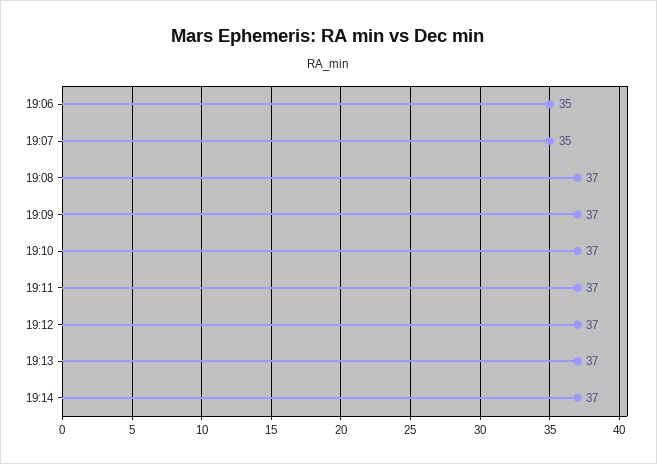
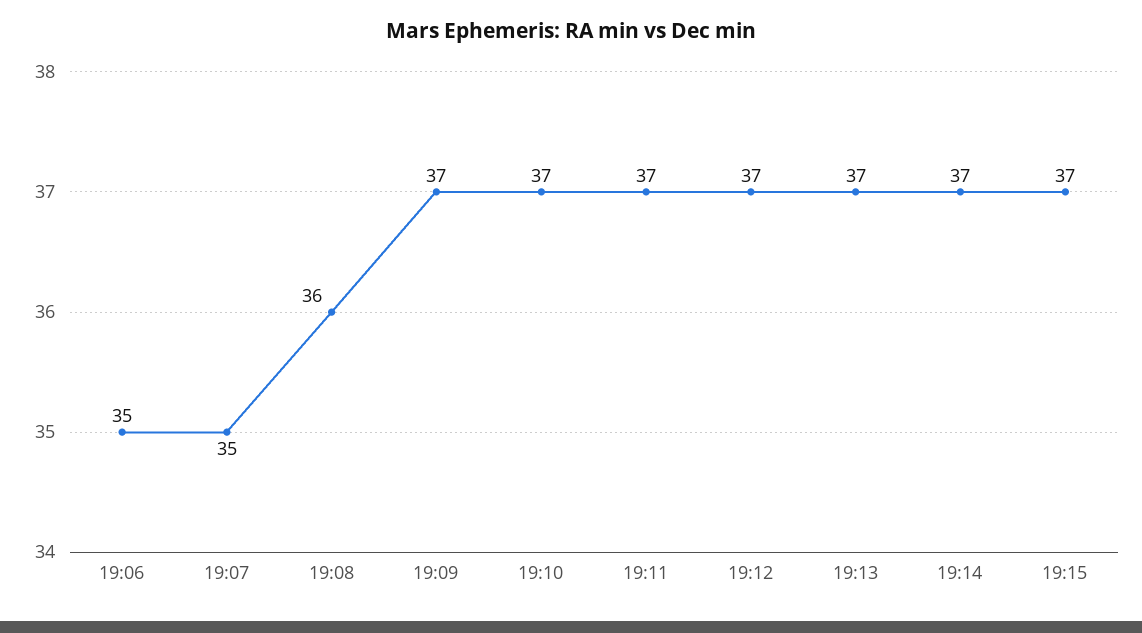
19:08: 37 -> 36
19:15: none -> 37

